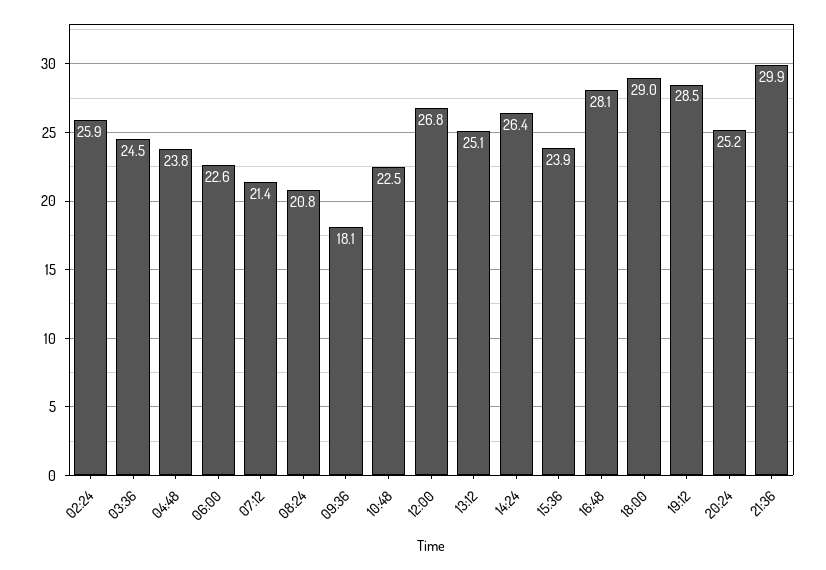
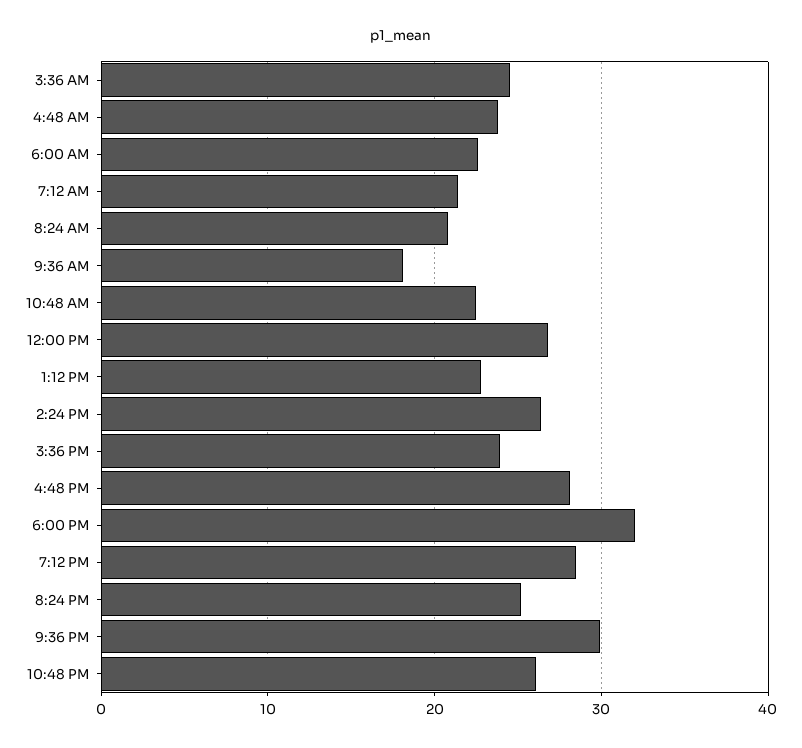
02:24: 25.9 -> none
13:12: 25.1 -> 23
18:00: 29 -> 32
10:48 PM: none -> 26

